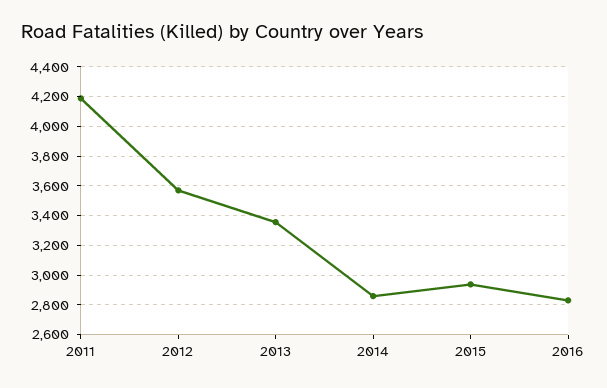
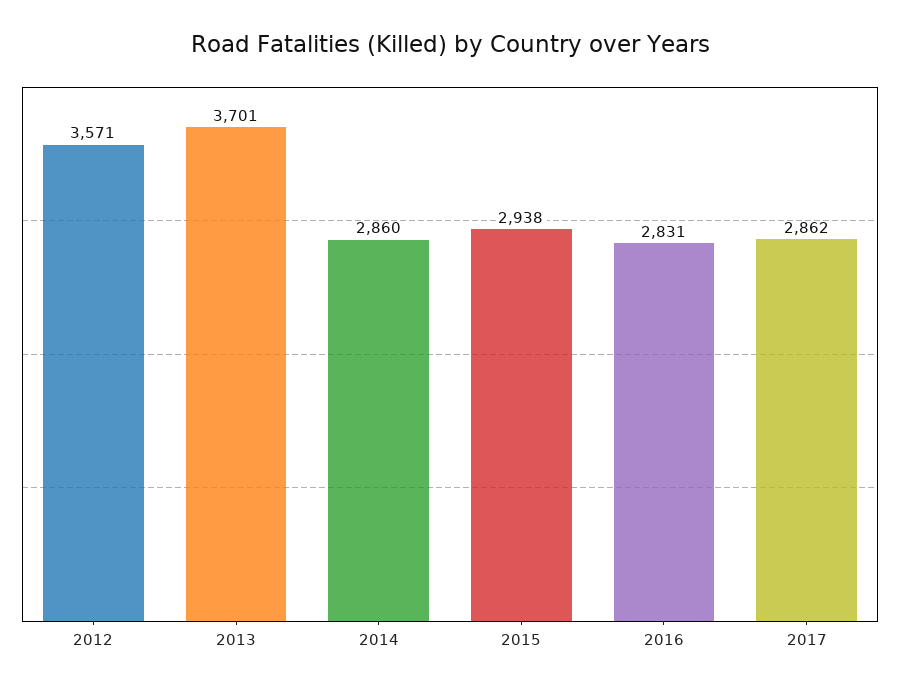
2011: 4200 -> none
2013: 3350 -> 3701
2017: none -> 2862

